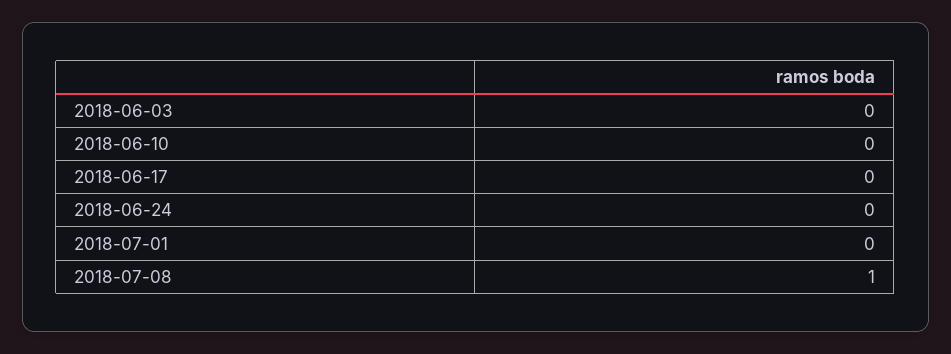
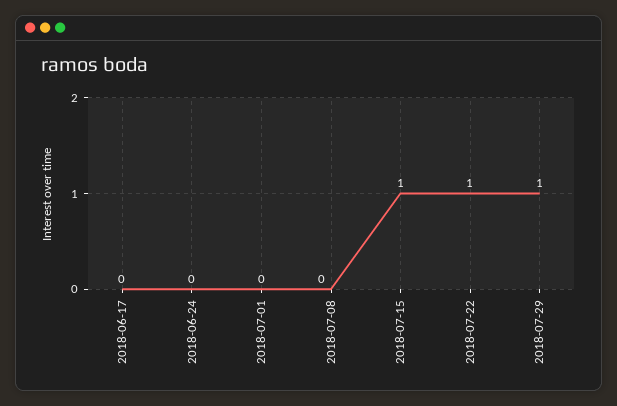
2018-06-03: 0 -> none
2018-06-10: 0 -> none
2018-07-08: 1 -> 0
2018-07-15: none -> 1
2018-07-22: none -> 1
2018-07-29: none -> 1

